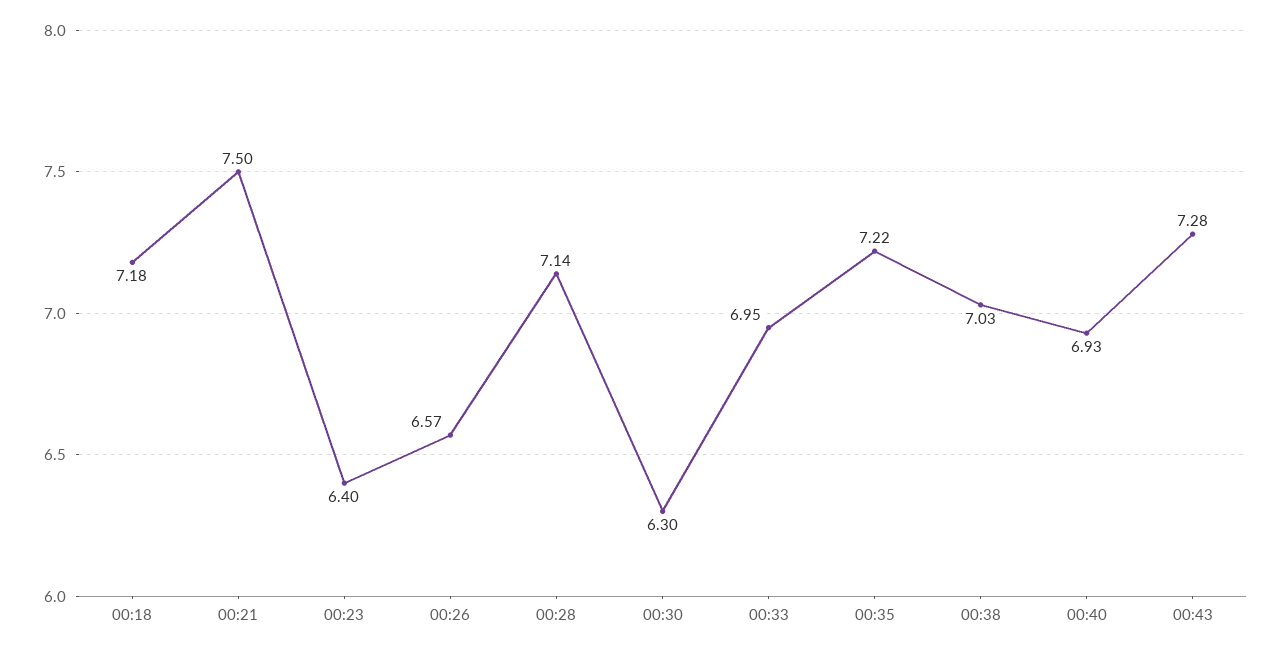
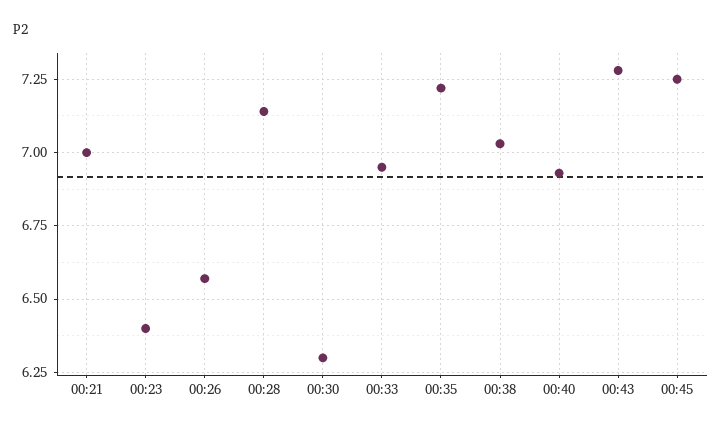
00:18: 7.18 -> none
00:21: 7.5 -> 7
00:45: none -> 7.25

